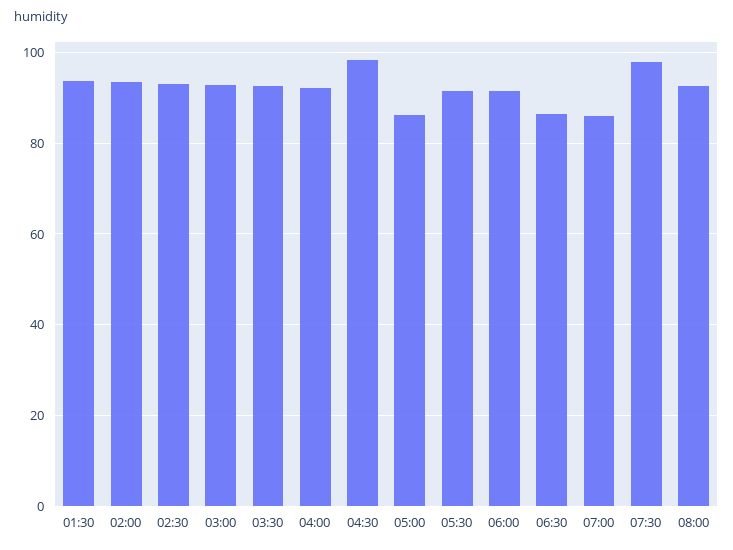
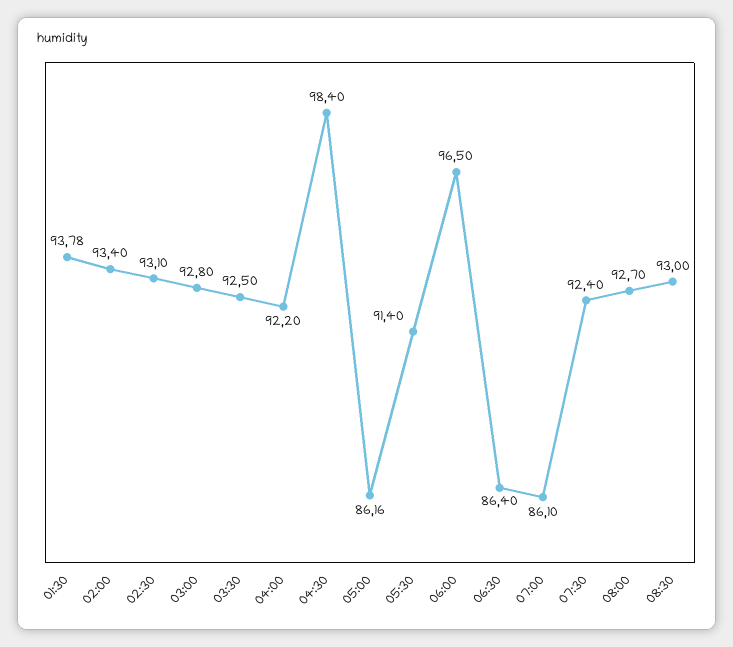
06:00: 92 -> 96.5
07:30: 98 -> 92.4
08:30: none -> 93

